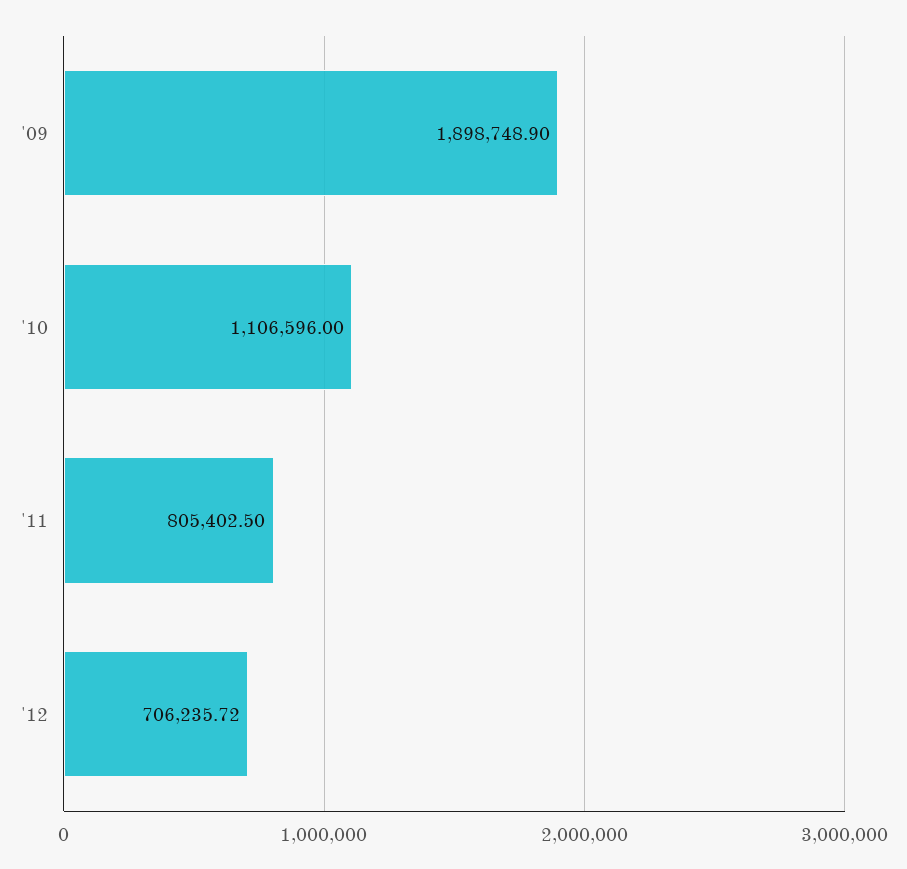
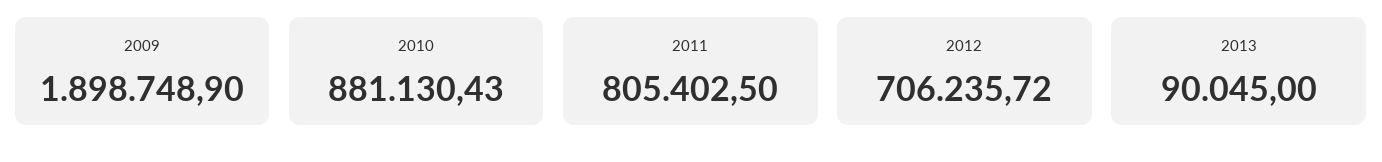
'10: 1106596 -> 881130.43
2013: none -> 90045

